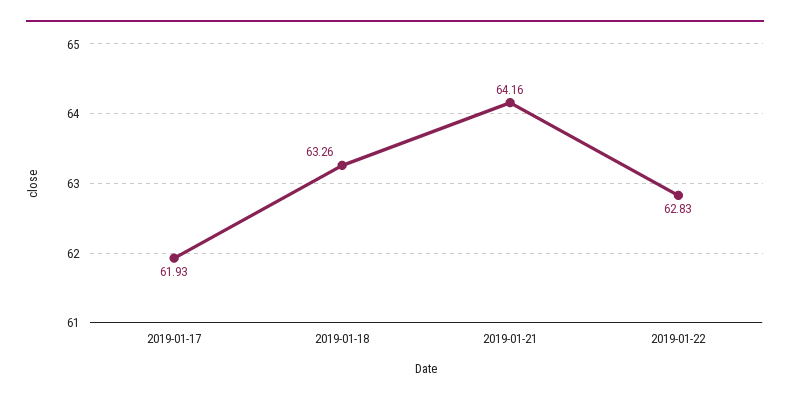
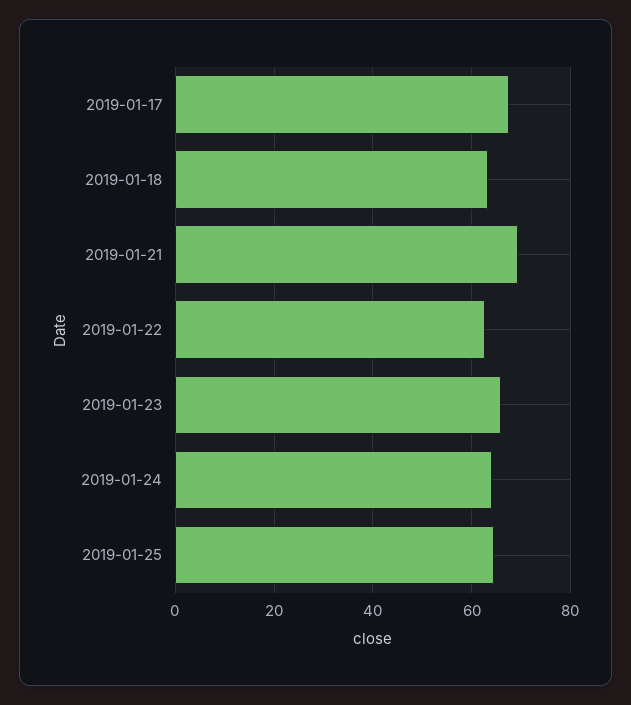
2019-01-17: 61.93 -> 68
2019-01-21: 64.16 -> 70
2019-01-23: none -> 66
2019-01-24: none -> 64
2019-01-25: none -> 64

